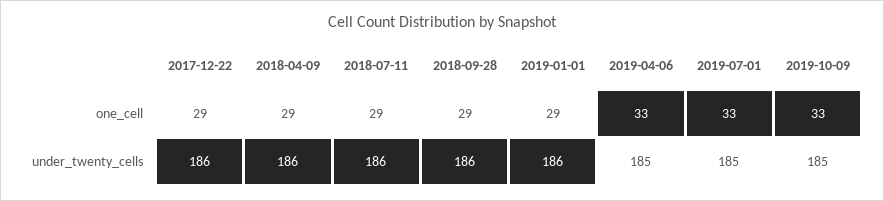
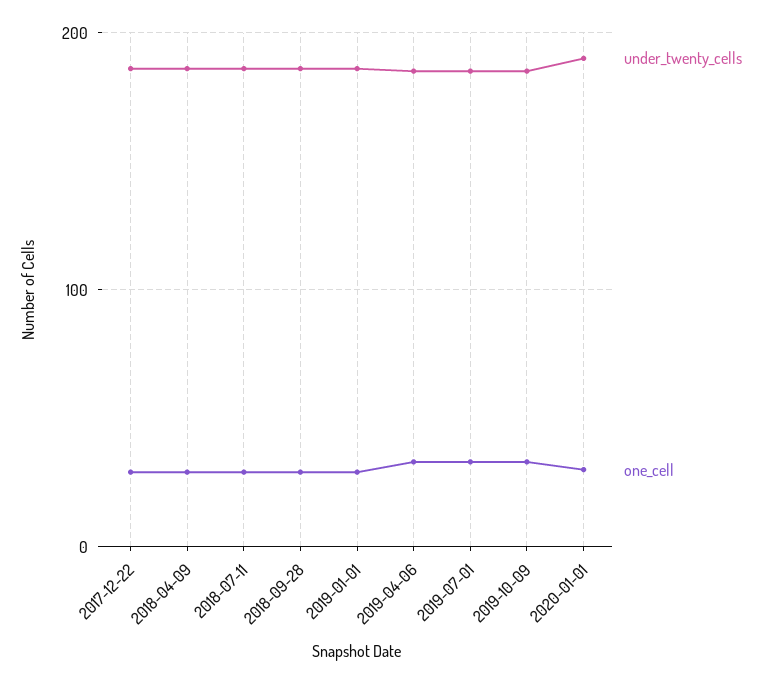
under_twenty_cells, 2020-01-01: none -> 190
one_cell, 2020-01-01: none -> 30

